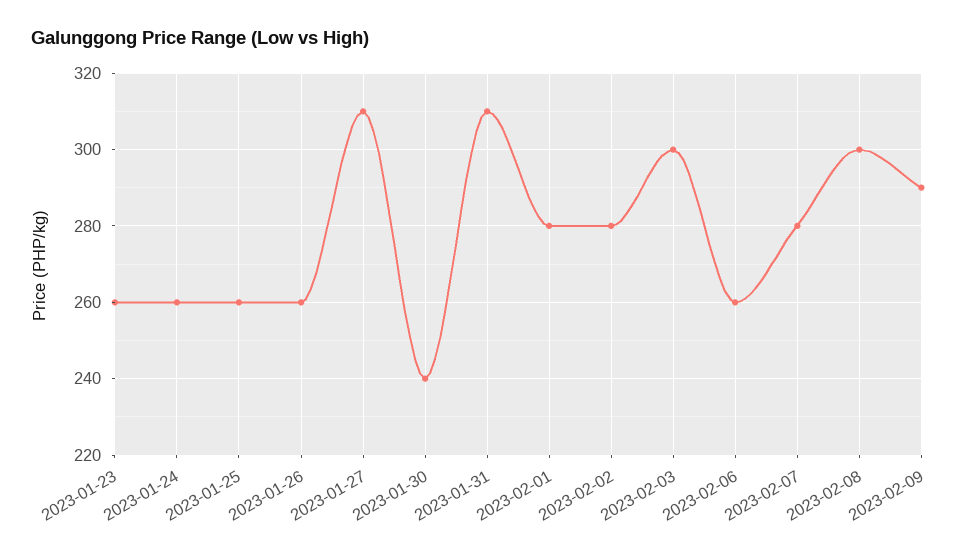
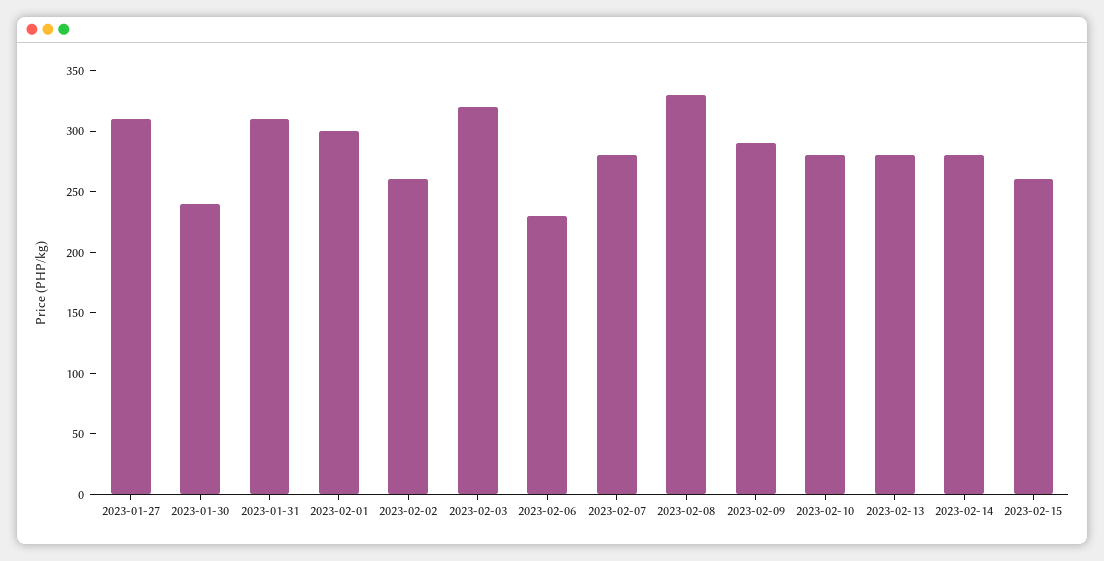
2023-01-23: 260 -> none
2023-01-24: 260 -> none
2023-01-25: 260 -> none
2023-01-26: 260 -> none
2023-02-01: 280 -> 300
2023-02-02: 280 -> 260
2023-02-03: 300 -> 320
2023-02-06: 260 -> 230
2023-02-08: 300 -> 330
2023-02-10: none -> 280
2023-02-13: none -> 280
2023-02-14: none -> 280
2023-02-15: none -> 260

